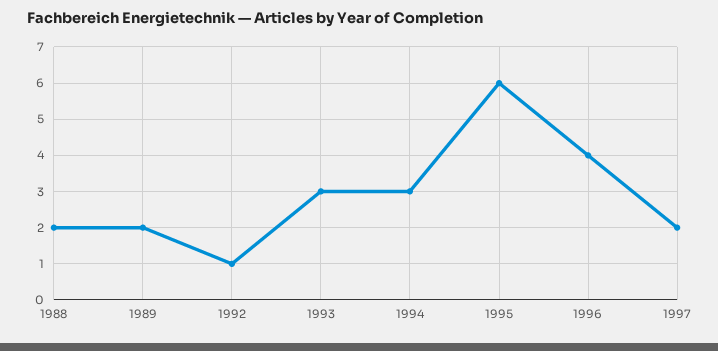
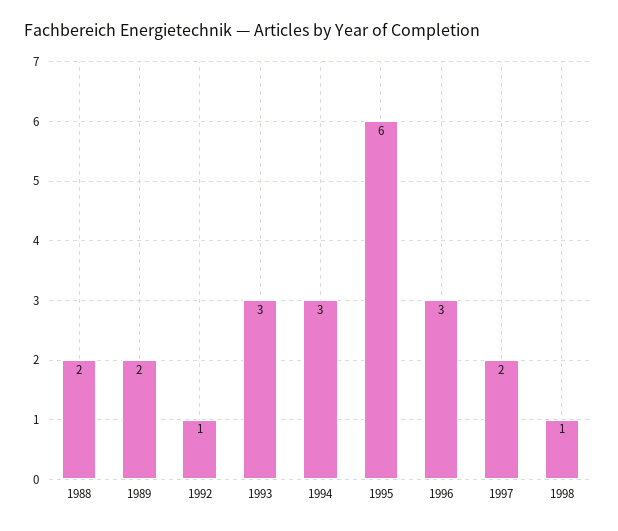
1996: 4 -> 3
1998: none -> 1

